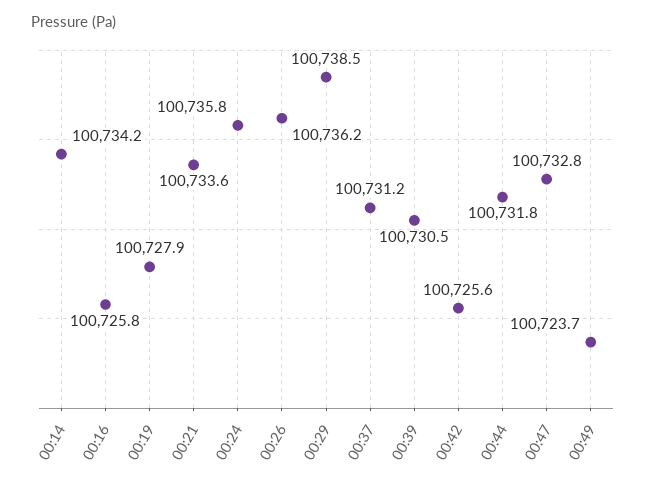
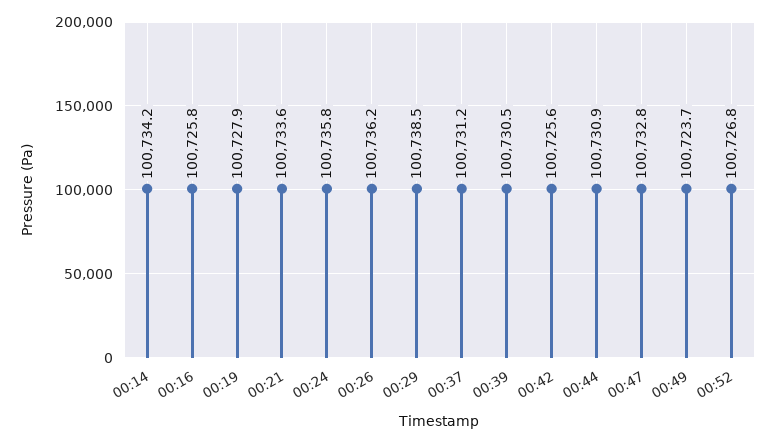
00:44: 100731.8 -> 100730.9
00:52: none -> 100726.8

